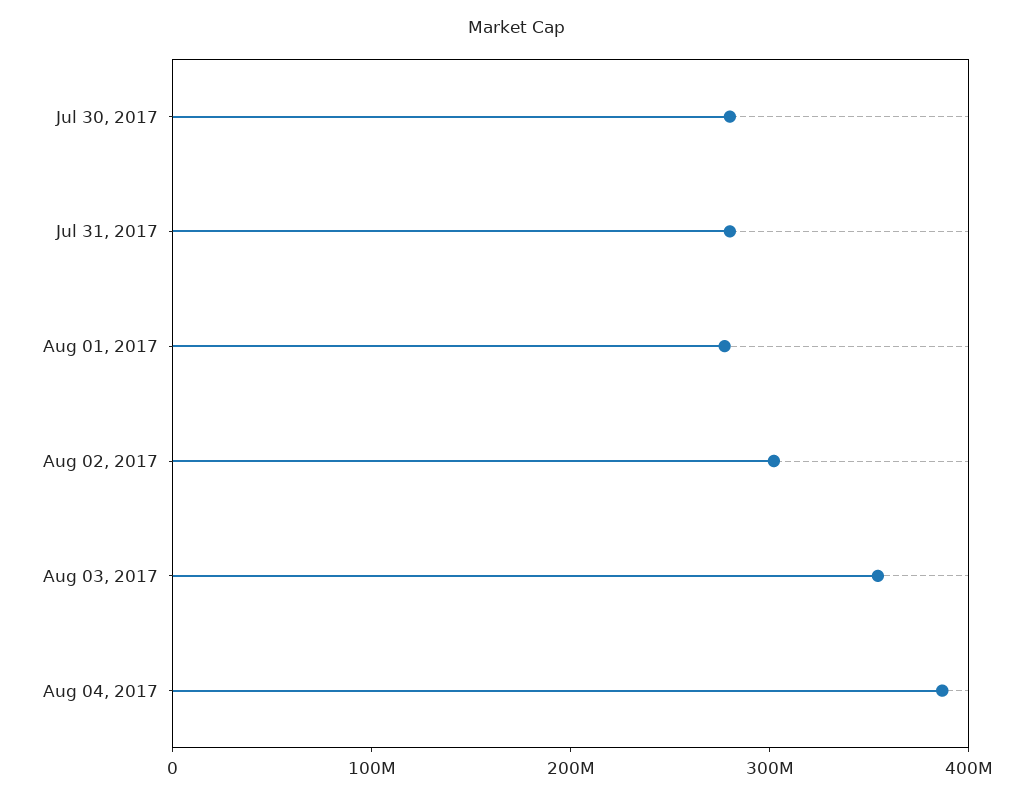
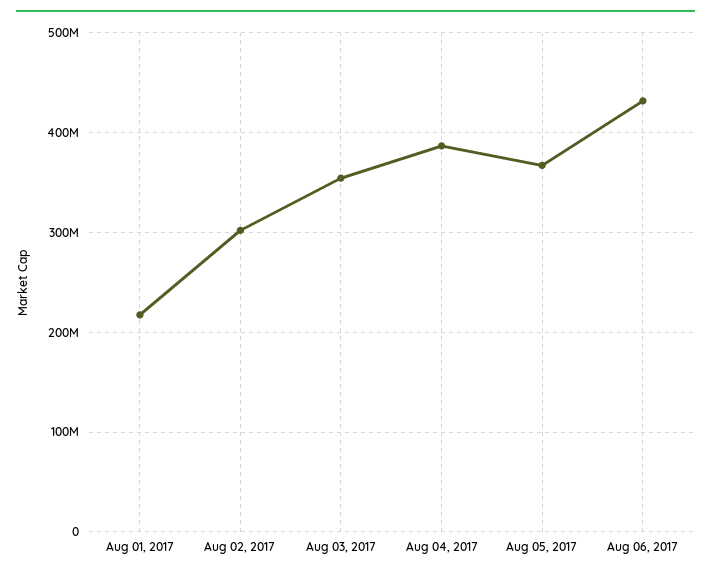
Jul 30, 2017: 280000000 -> none
Jul 31, 2017: 280000000 -> none
Aug 01, 2017: 280000000 -> 220000000
Aug 05, 2017: none -> 370000000
Aug 06, 2017: none -> 430000000

